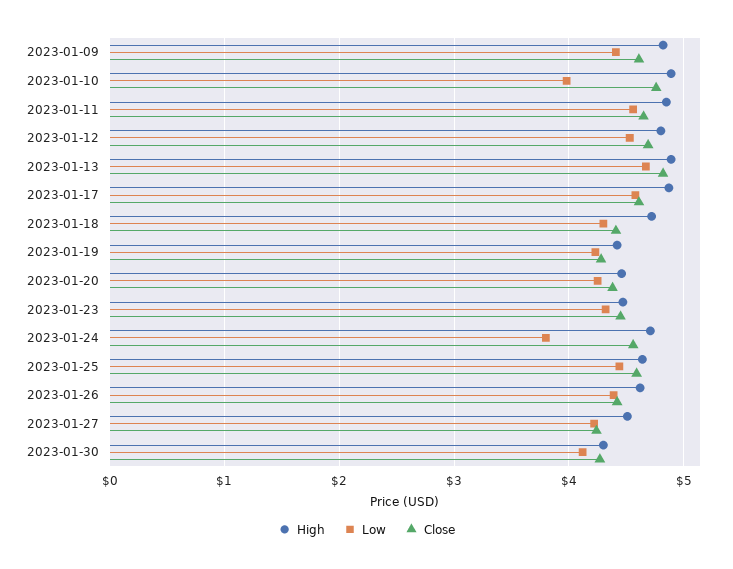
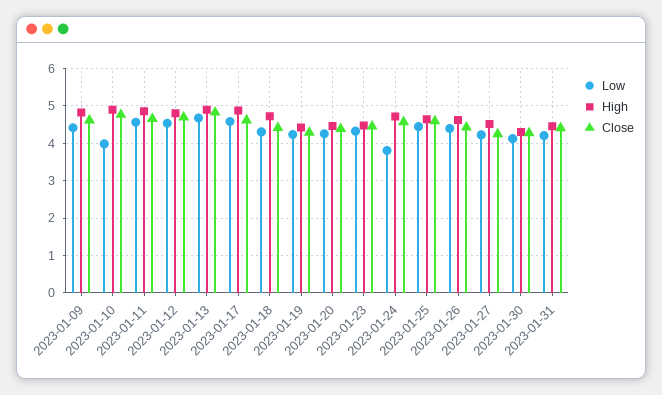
Low, 2023-01-31: none -> 4.2
High, 2023-01-31: none -> 4.4
Close, 2023-01-31: none -> 4.4

